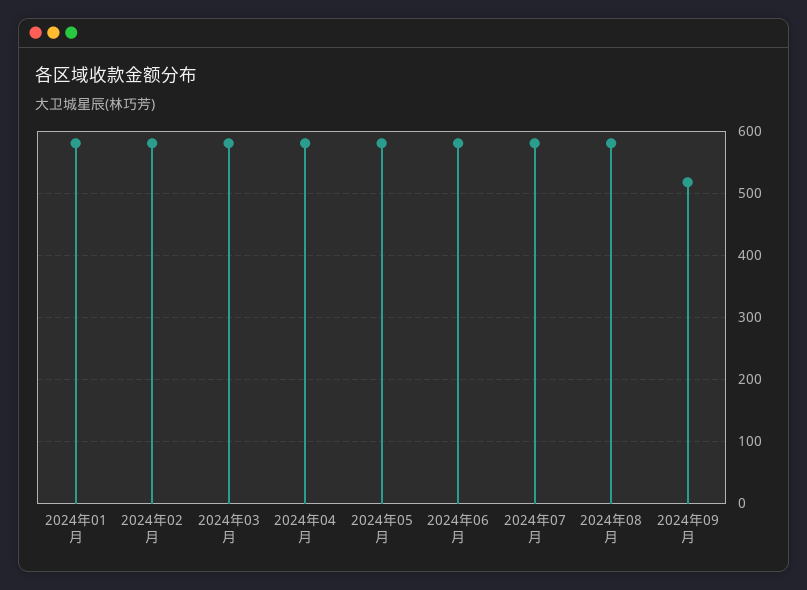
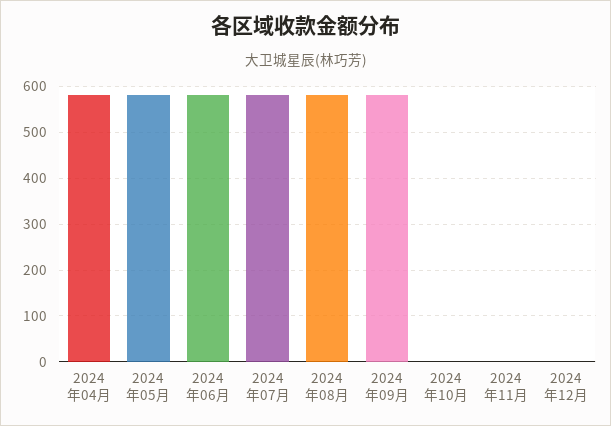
2024年01月: 580 -> none
2024年02月: 580 -> none
2024年03月: 580 -> none
2024年09月: 520 -> 580
2024年10月: none -> 0
2024年11月: none -> 0
2024年12月: none -> 0

